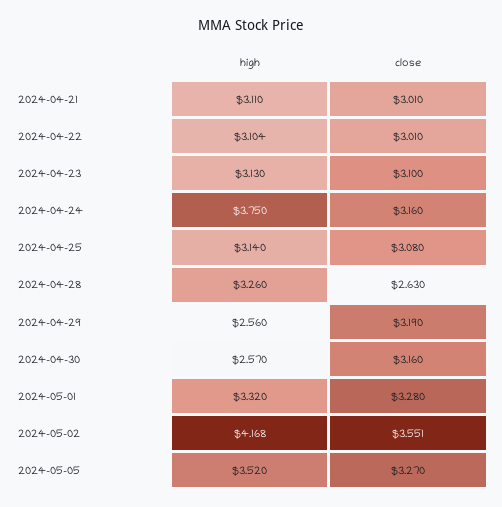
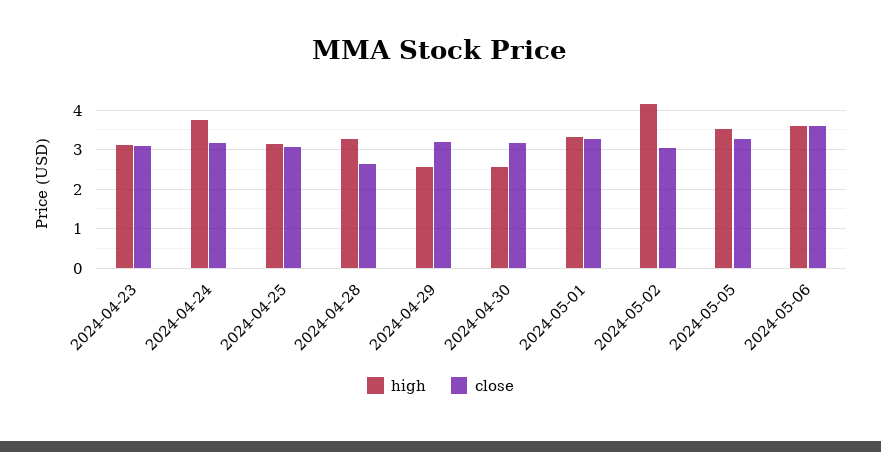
high, 2024-04-21: 3.11 -> none
close, 2024-04-21: 3.01 -> none
high, 2024-04-22: 3.104 -> none
close, 2024-04-22: 3.01 -> none
close, 2024-05-02: 3.551 -> 3
high, 2024-05-06: none -> 3.6
close, 2024-05-06: none -> 3.6

